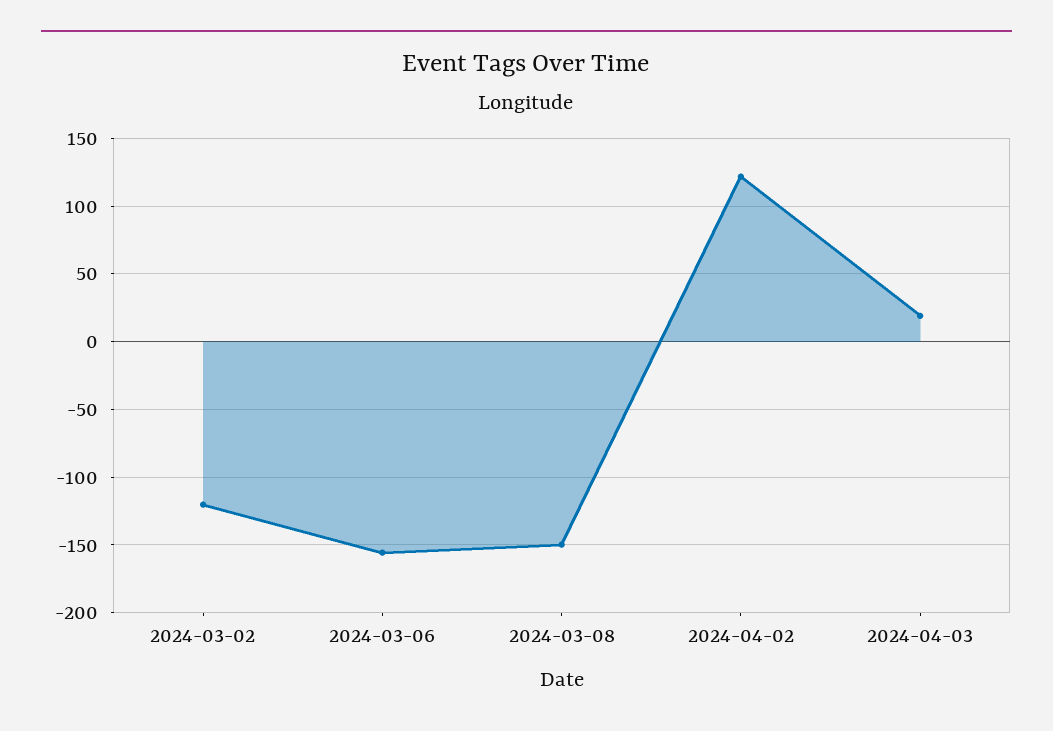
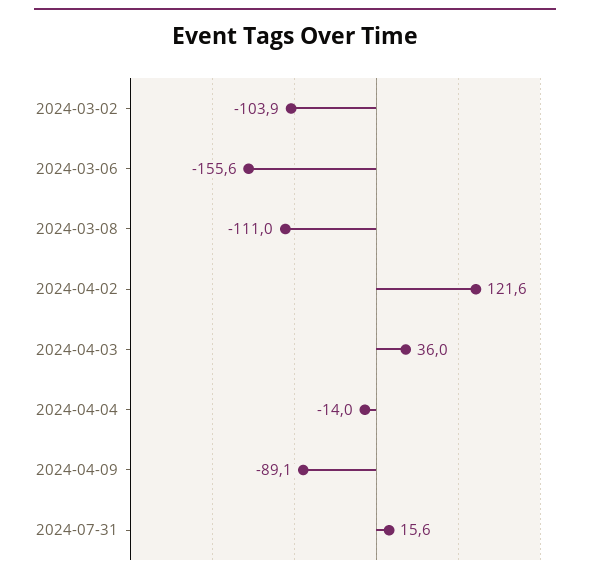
2024-03-02: -120 -> -103.9
2024-03-08: -150 -> -111
2024-04-03: 20 -> 36
2024-04-04: none -> -14
2024-04-09: none -> -89.1
2024-07-31: none -> 15.6

